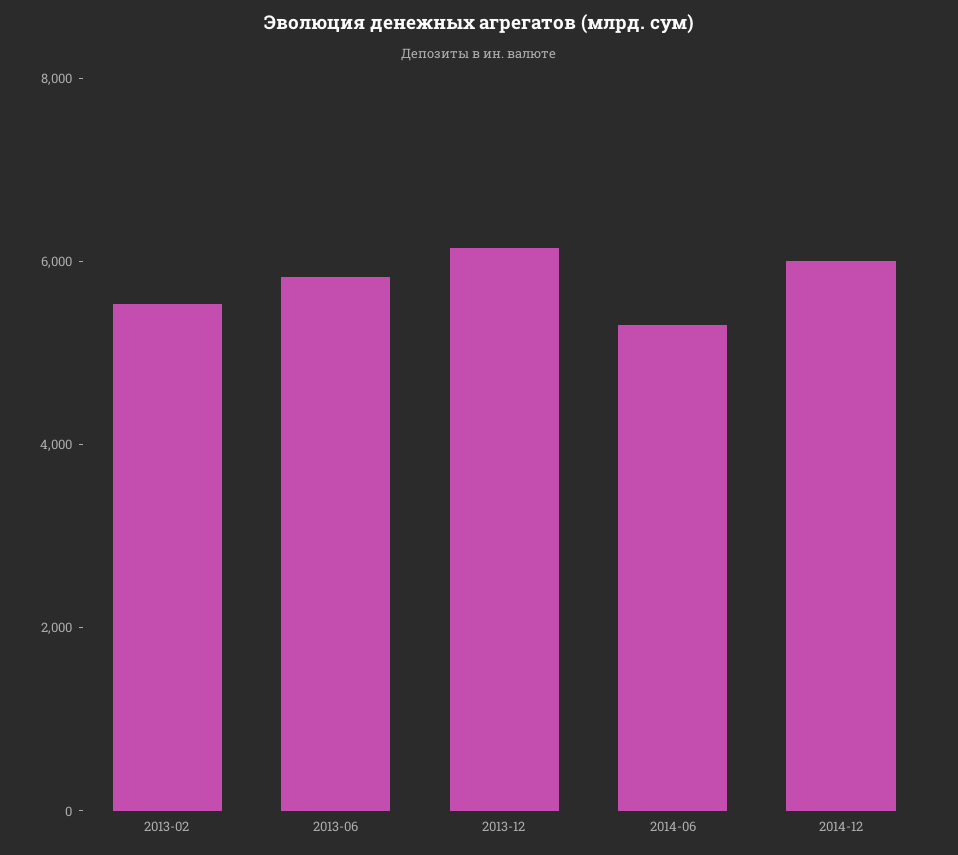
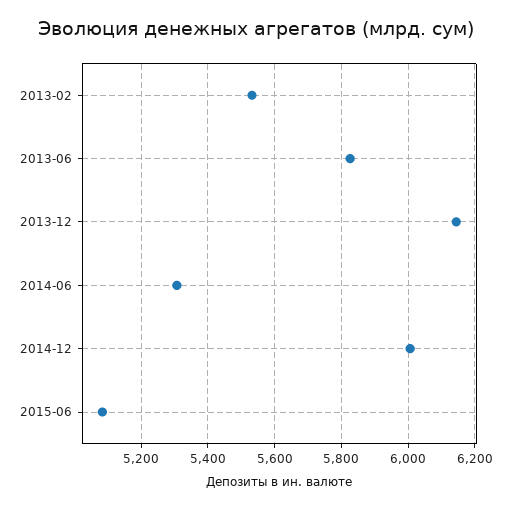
2015-06: none -> 5080

